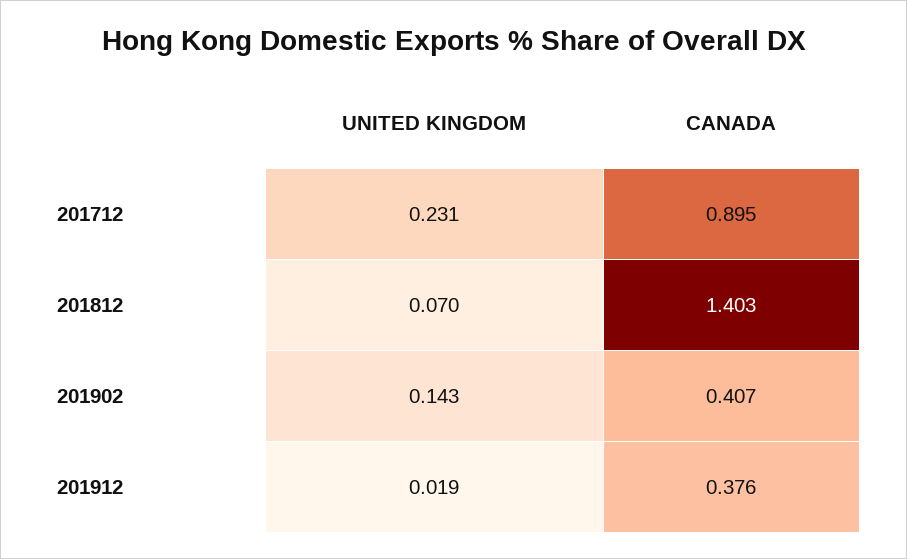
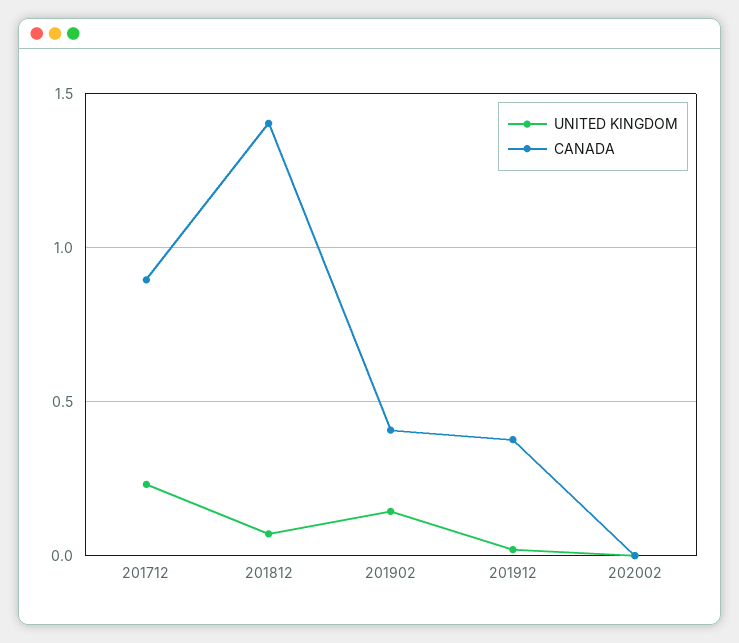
UNITED KINGDOM, 202002: none -> 0
CANADA, 202002: none -> 0

